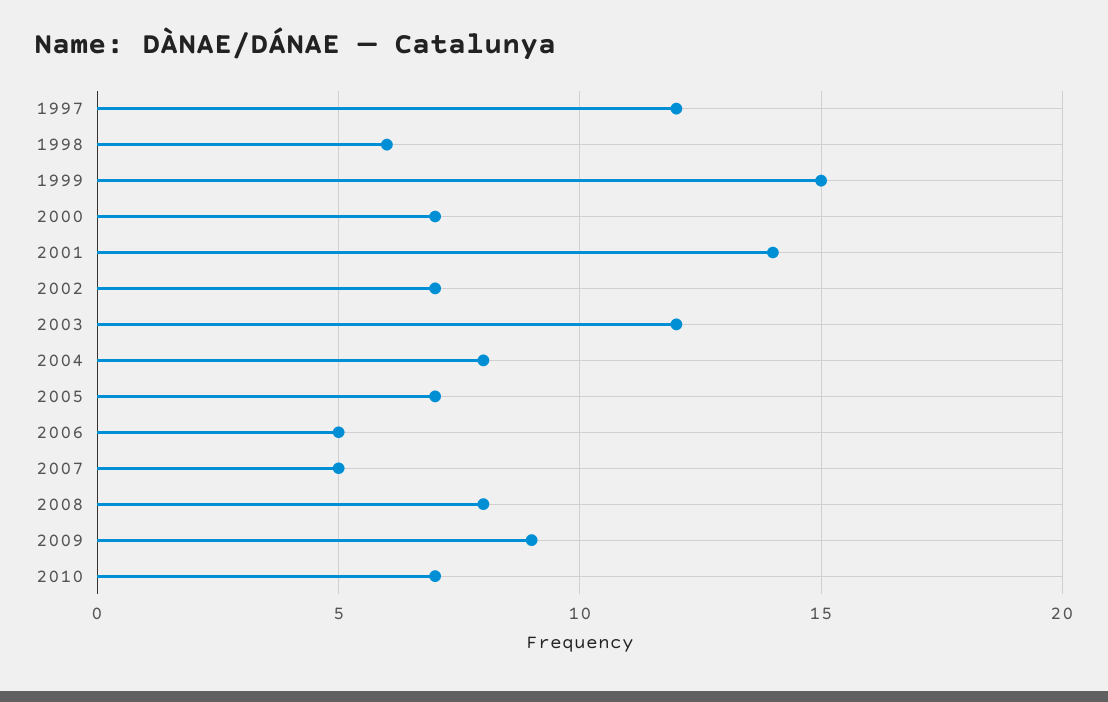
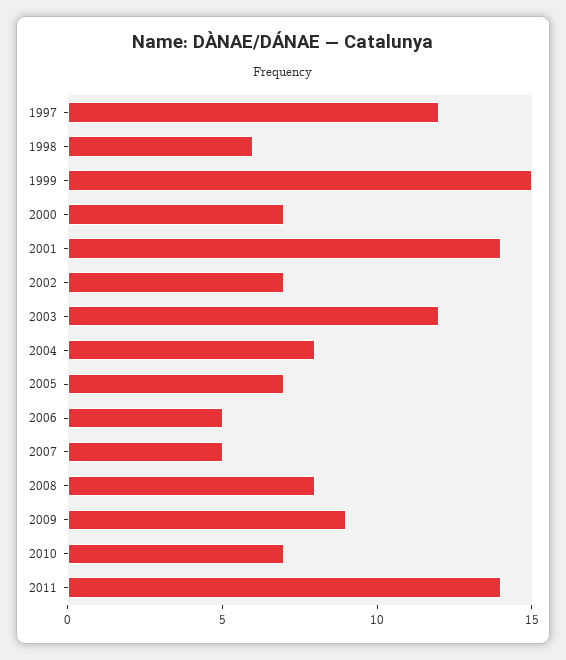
2011: none -> 14

